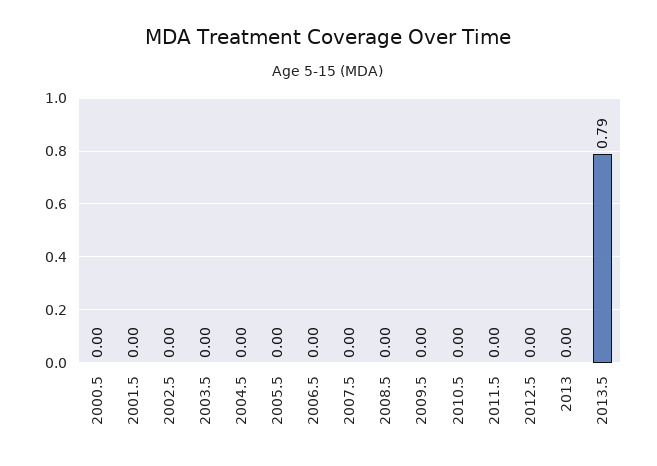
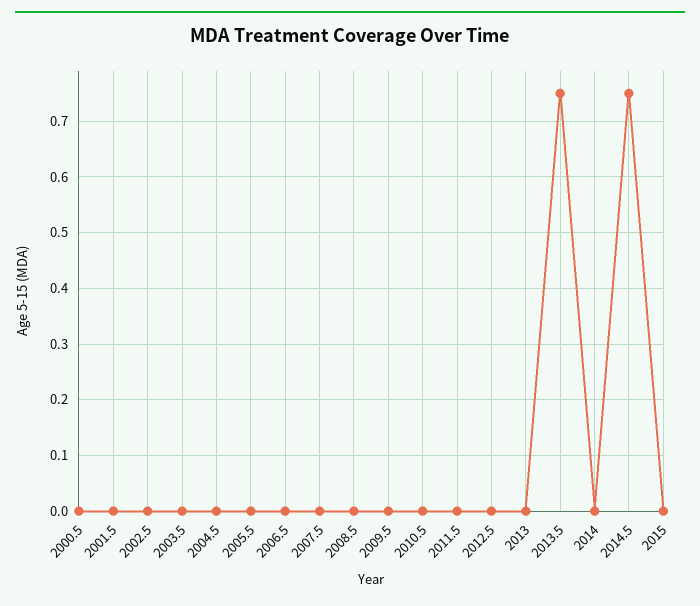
2013.5: 0.79 -> 0.75
2014: none -> 0
2014.5: none -> 0.75
2015: none -> 0

